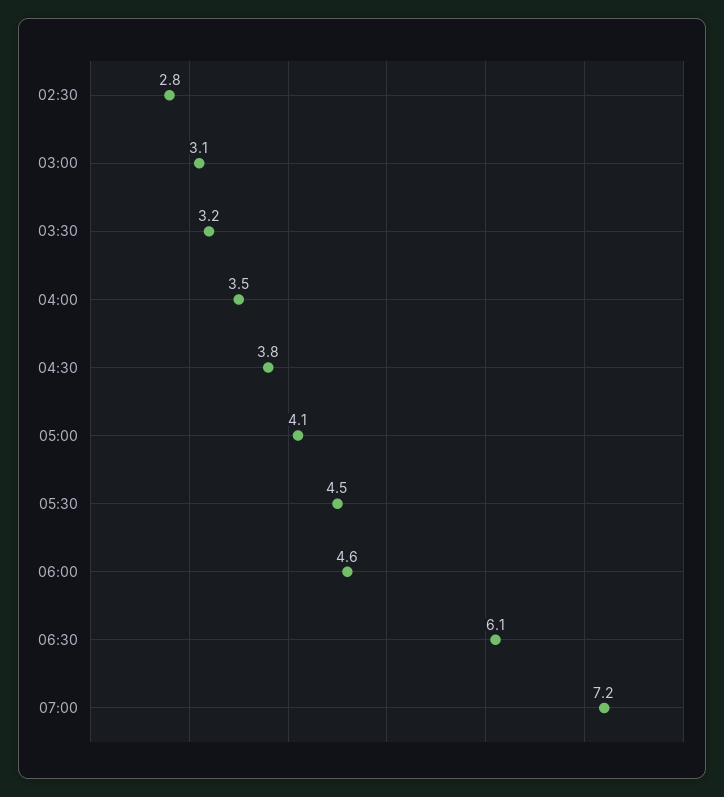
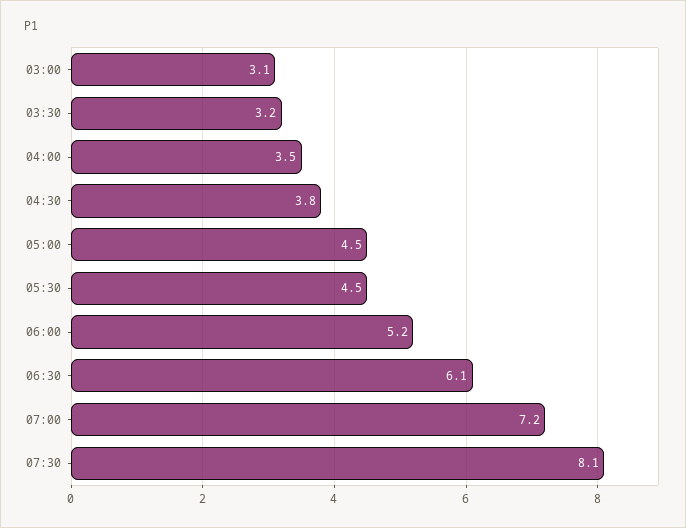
02:30: 2.8 -> none
05:00: 4.1 -> 4.5
06:00: 4.6 -> 5.2
07:30: none -> 8.1

